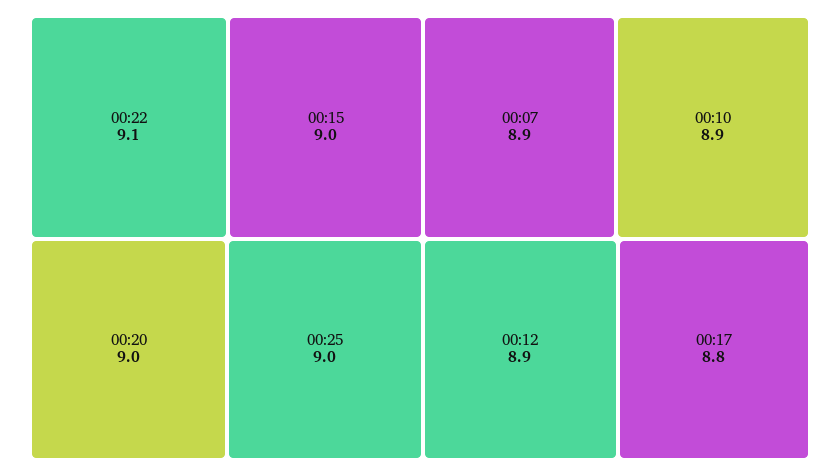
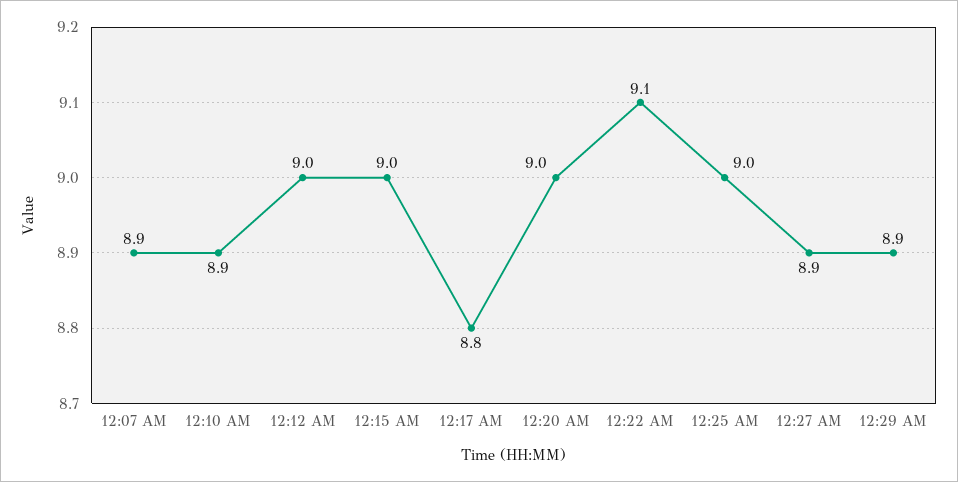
00:12: 8.9 -> 9
12:27 AM: none -> 8.9
12:29 AM: none -> 8.9

